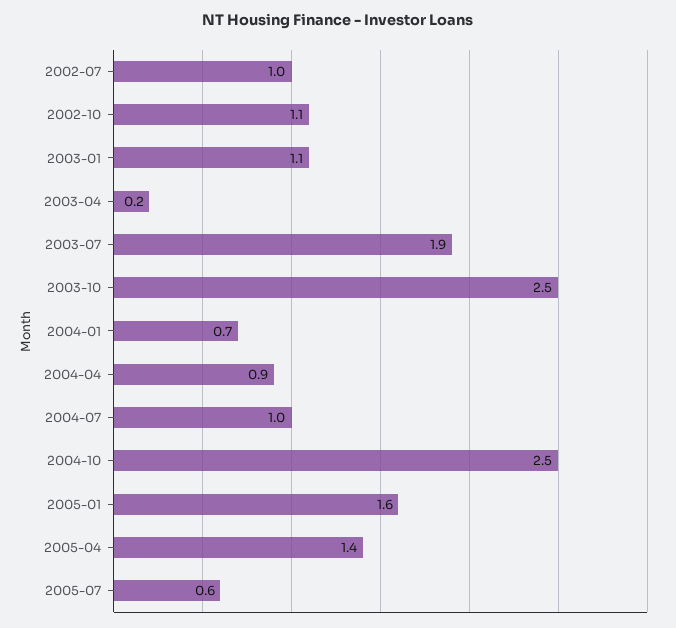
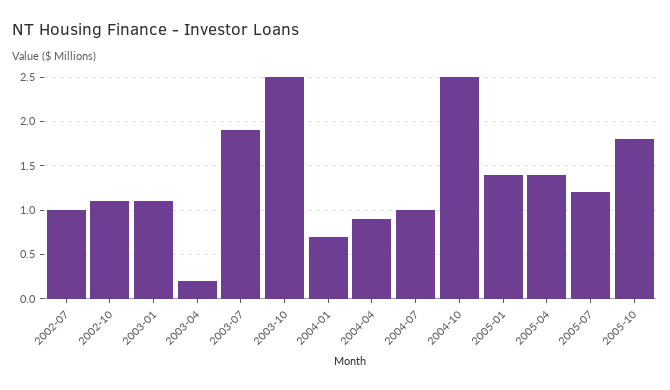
2005-01: 1.6 -> 1.4
2005-07: 0.6 -> 1.2
2005-10: none -> 1.8

